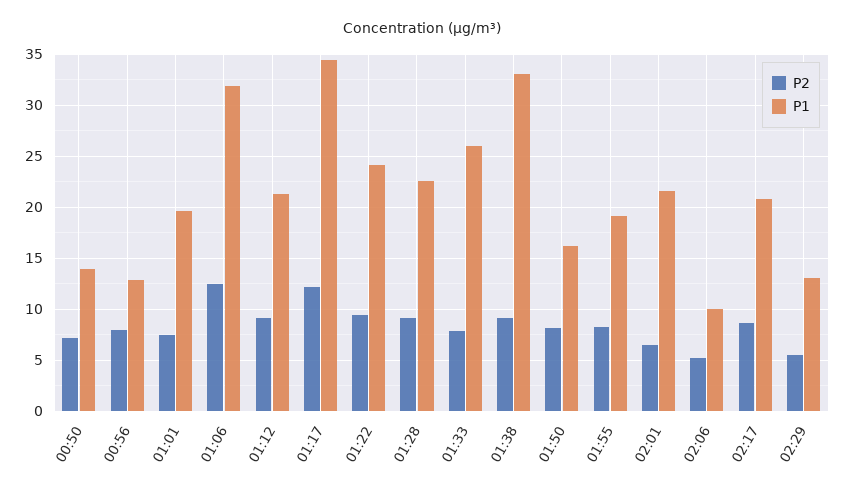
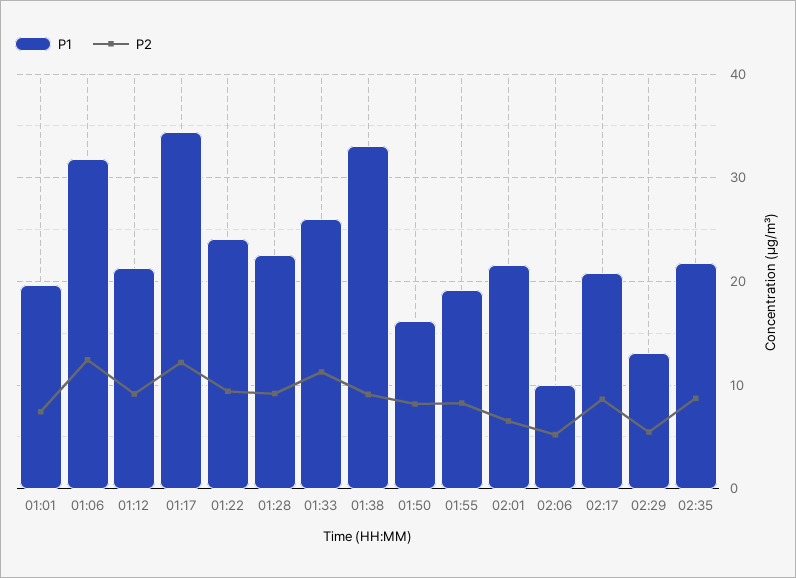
P2, 00:50: 7 -> none
P1, 00:50: 14 -> none
P2, 00:56: 8 -> none
P1, 00:56: 13 -> none
P2, 01:33: 8 -> 11
P1, 02:35: none -> 22
P2, 02:35: none -> 9

